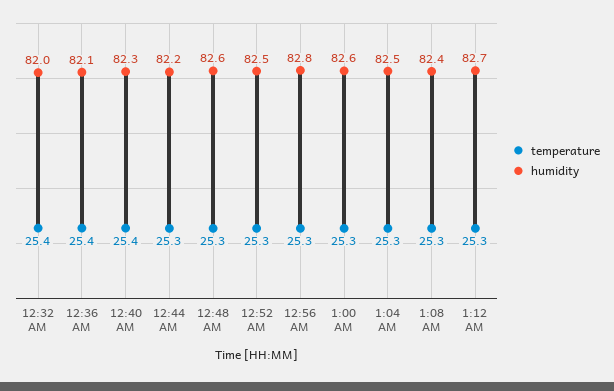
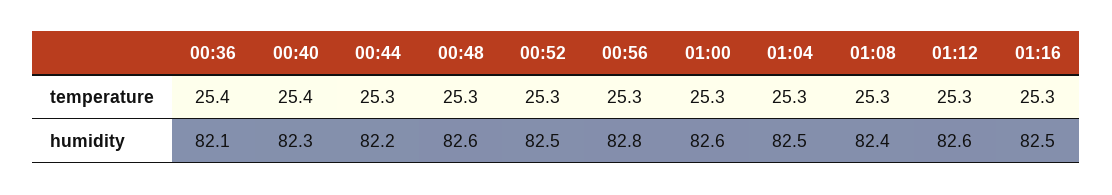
temperature, 12:32 AM: 25.4 -> none
humidity, 12:32 AM: 82 -> none
humidity, 1:12 AM: 82.7 -> 82.6
temperature, 01:16: none -> 25.3
humidity, 01:16: none -> 82.5

